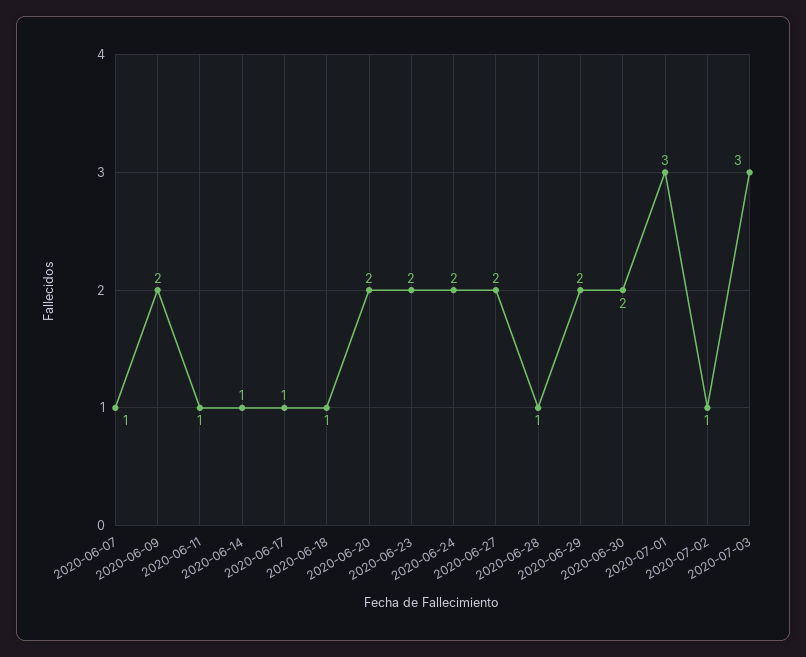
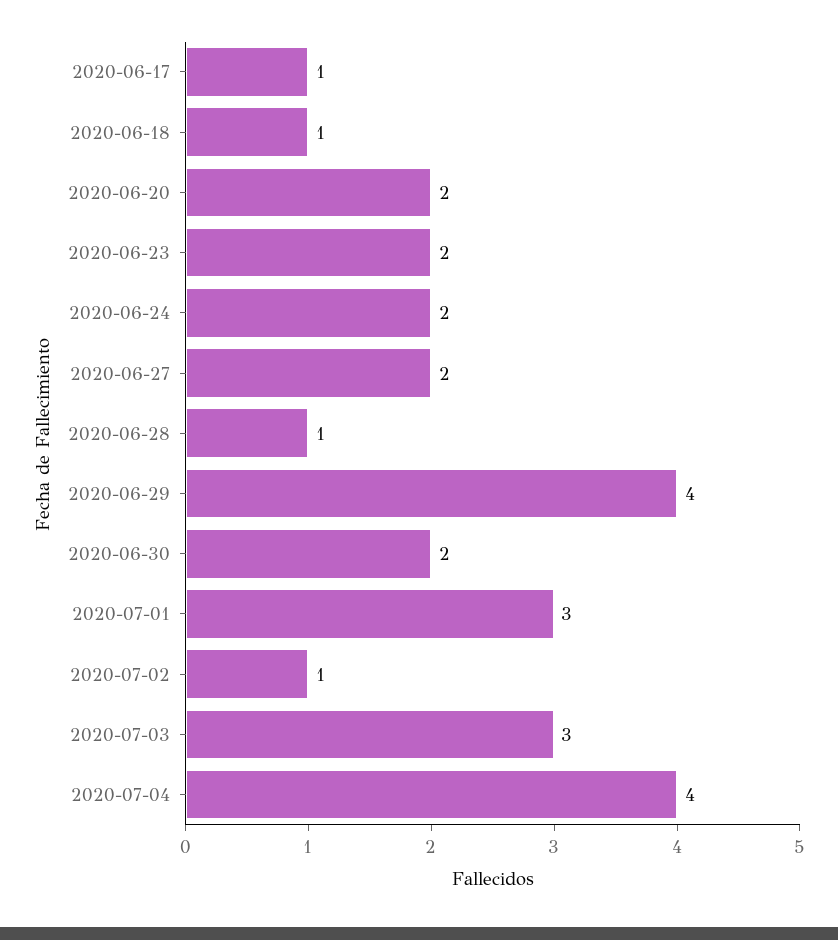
2020-06-07: 1 -> none
2020-06-09: 2 -> none
2020-06-11: 1 -> none
2020-06-14: 1 -> none
2020-06-29: 2 -> 4
2020-07-04: none -> 4

